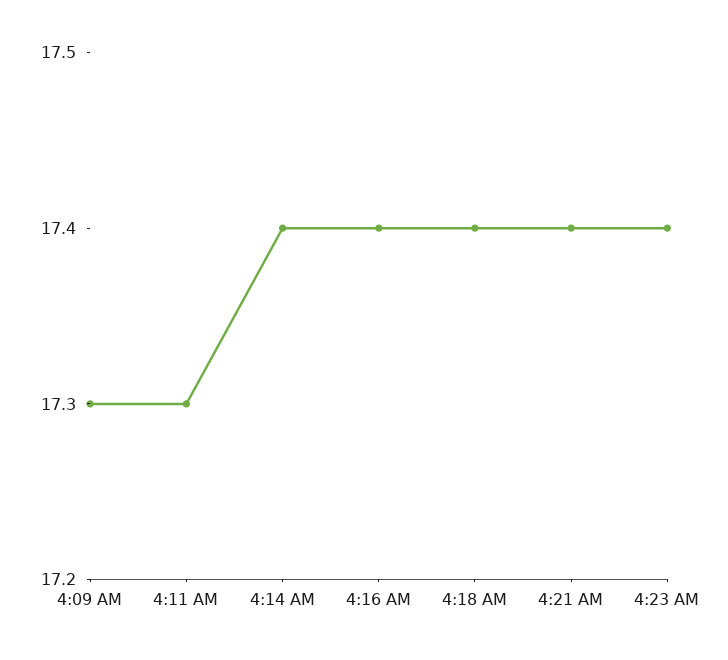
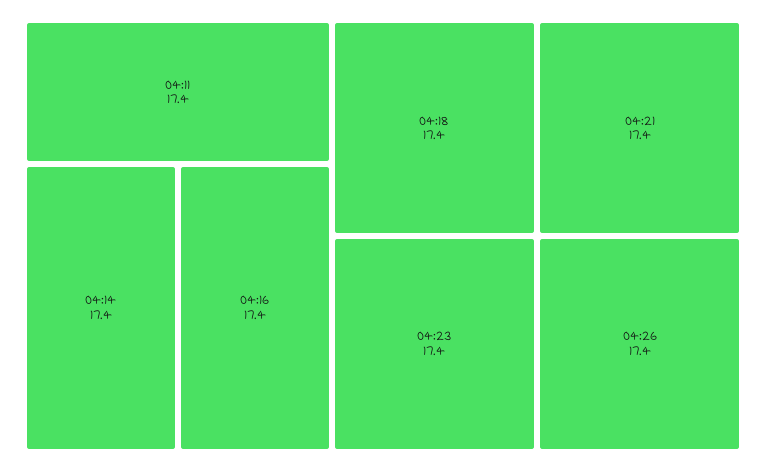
4:09 AM: 17.3 -> none
4:11 AM: 17.3 -> 17.4
04:26: none -> 17.4

